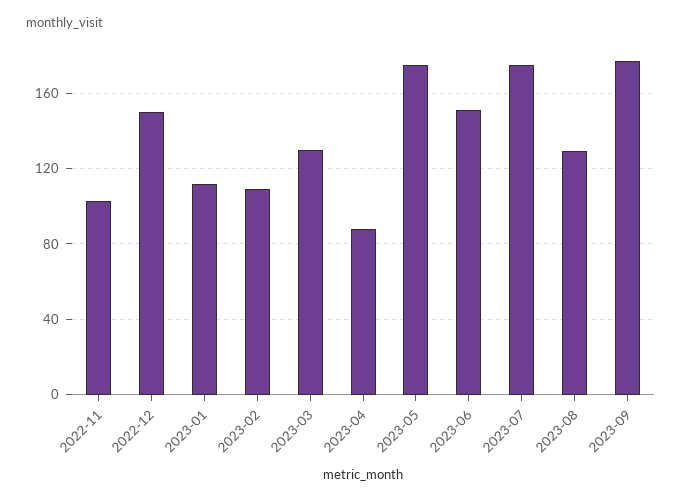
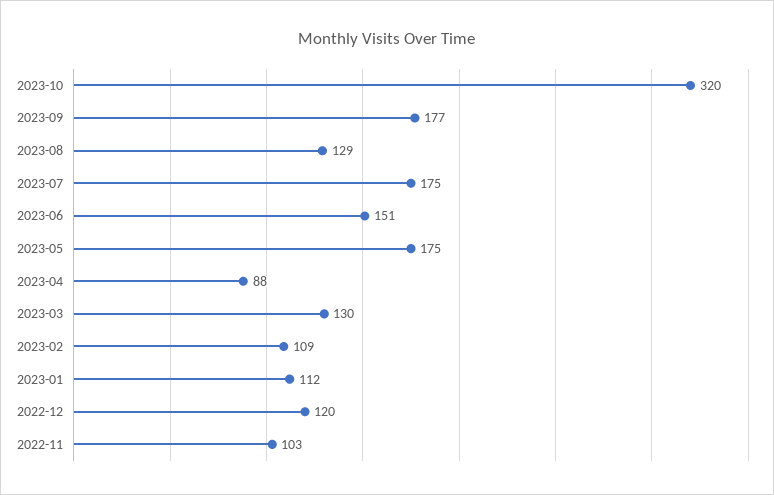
2022-12: 150 -> 120
2023-10: none -> 320

